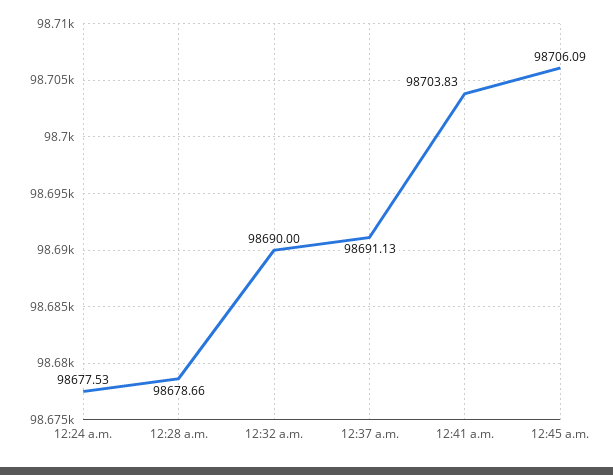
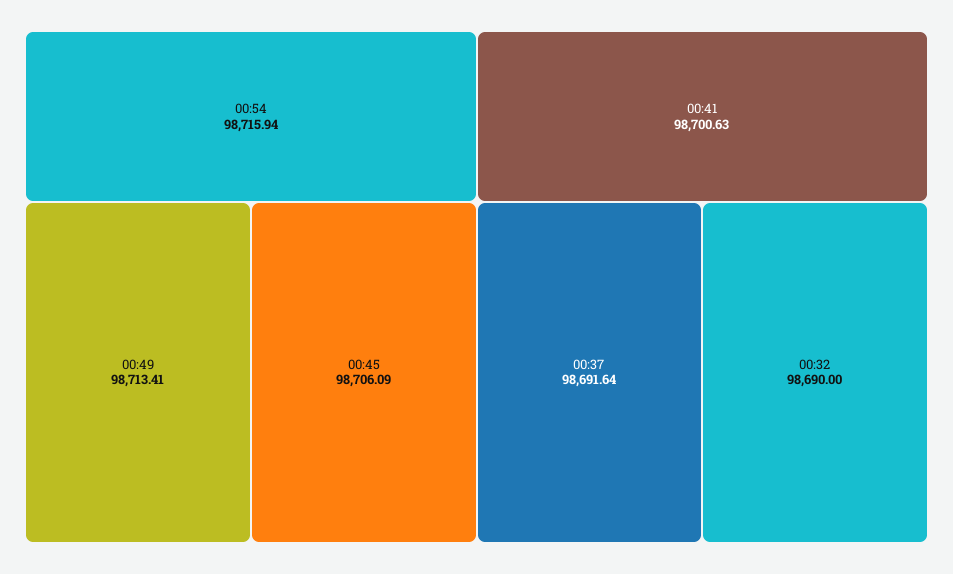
12:24 a.m.: 98677.53 -> none
12:28 a.m.: 98678.66 -> none
12:37 a.m.: 98691.13 -> 98691.64
12:41 a.m.: 98703.83 -> 98700.63
00:54: none -> 98715.94
00:49: none -> 98713.41

